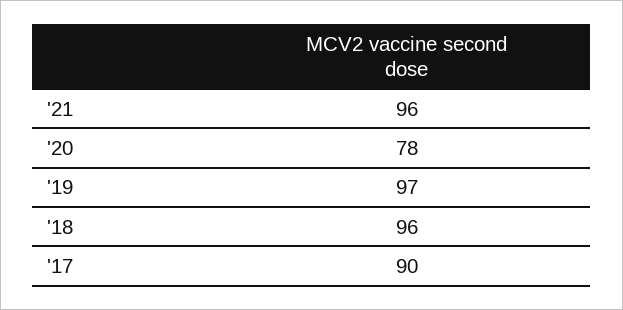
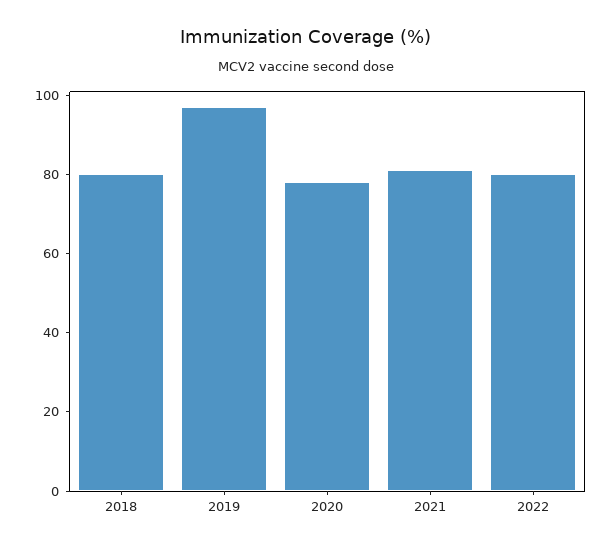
'21: 96 -> 80
'18: 96 -> 80
'17: 90 -> none
2022: none -> 80

